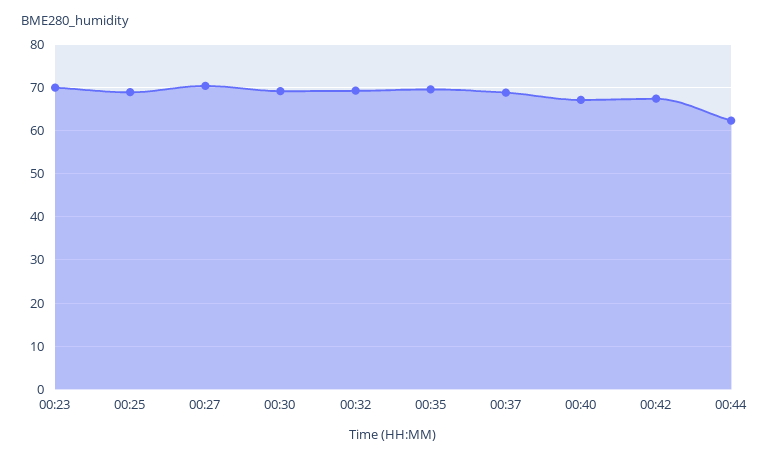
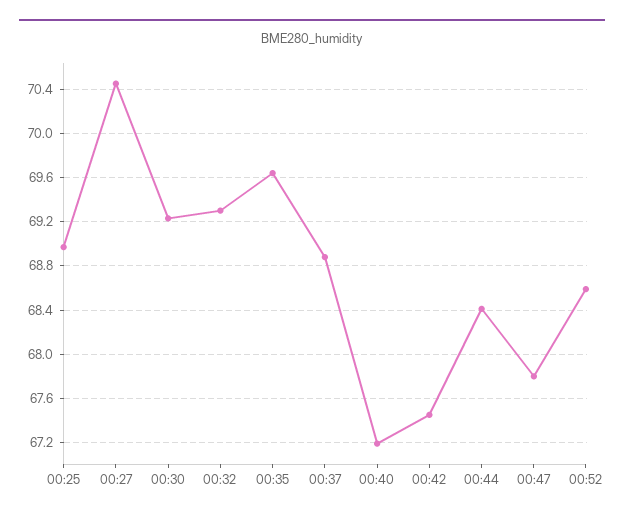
00:23: 70 -> none
00:44: 62 -> 68.4
00:47: none -> 67.8
00:52: none -> 68.6

